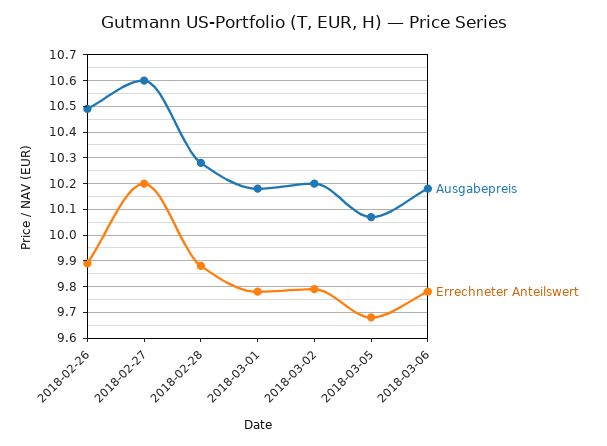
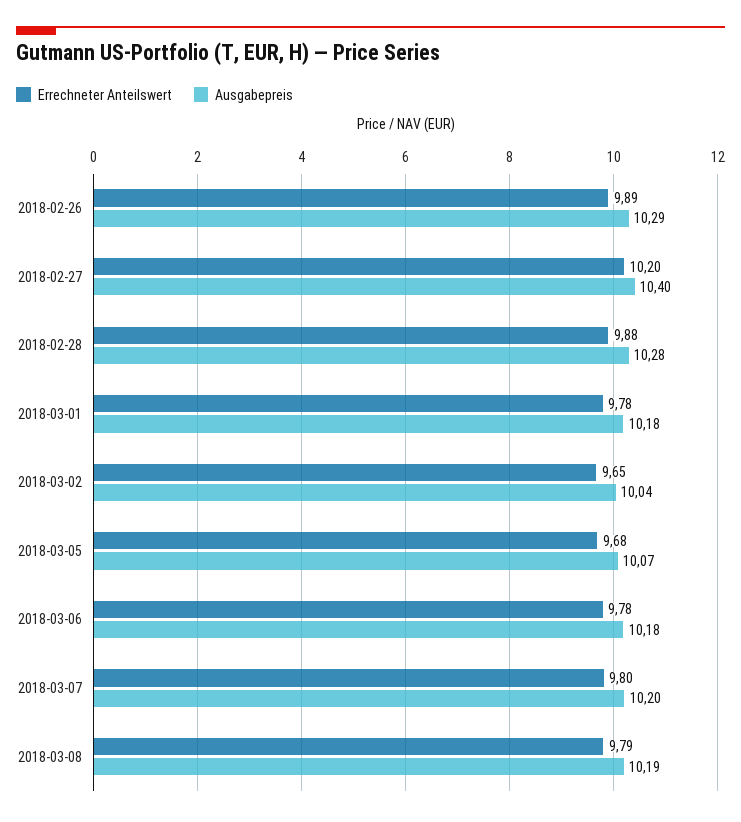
Ausgabepreis, 2018-02-26: 10.5 -> 10.29
Ausgabepreis, 2018-02-27: 10.6 -> 10.4
Ausgabepreis, 2018-03-02: 10.2 -> 10.04
Errechneter Anteilswert, 2018-03-02: 9.8 -> 9.65
Errechneter Anteilswert, 2018-03-07: none -> 9.8
Ausgabepreis, 2018-03-07: none -> 10.2
Errechneter Anteilswert, 2018-03-08: none -> 9.79
Ausgabepreis, 2018-03-08: none -> 10.19

